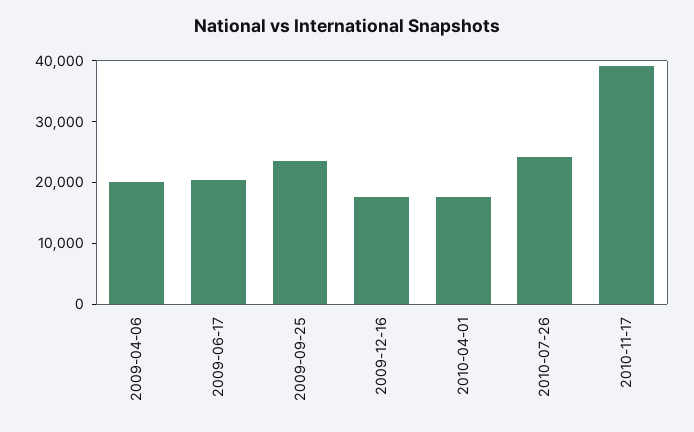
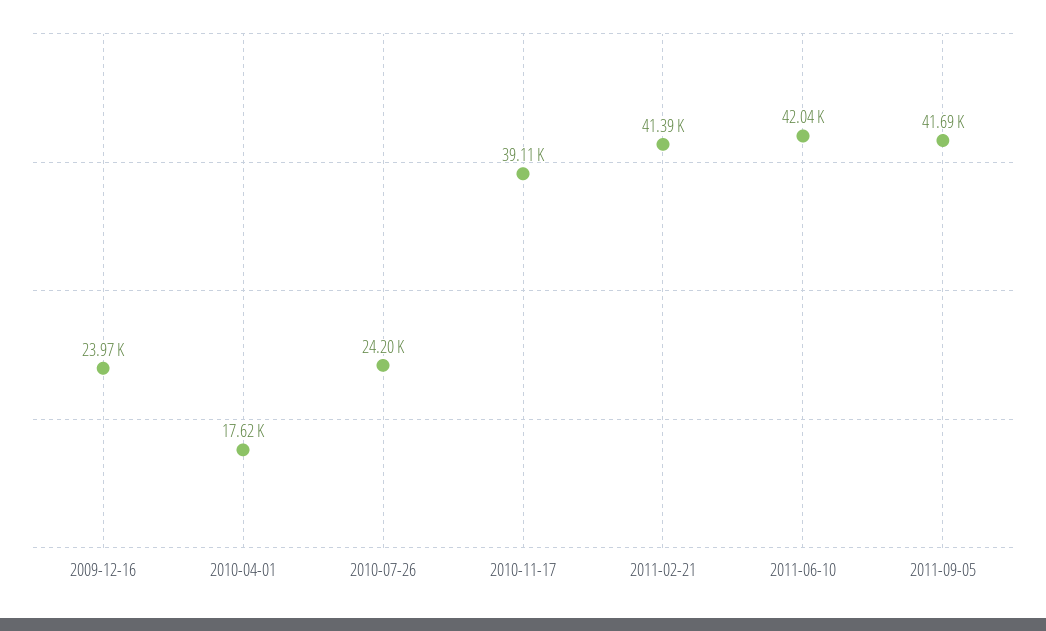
2009-04-06: 20000 -> none
2009-06-17: 20000 -> none
2009-09-25: 24000 -> none
2009-12-16: 18000 -> 23970
2011-02-21: none -> 41390
2011-06-10: none -> 42040
2011-09-05: none -> 41690

